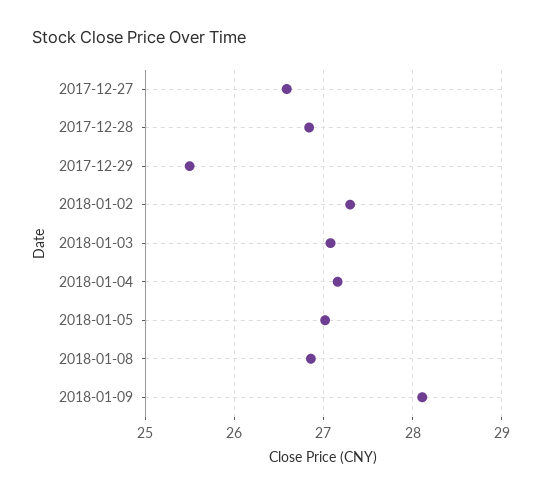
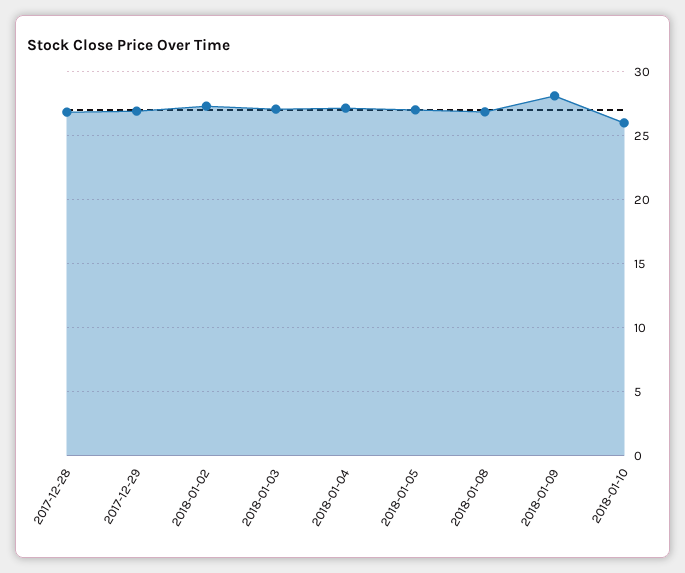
2017-12-27: 26.6 -> none
2017-12-29: 25.5 -> 27
2018-01-10: none -> 26

